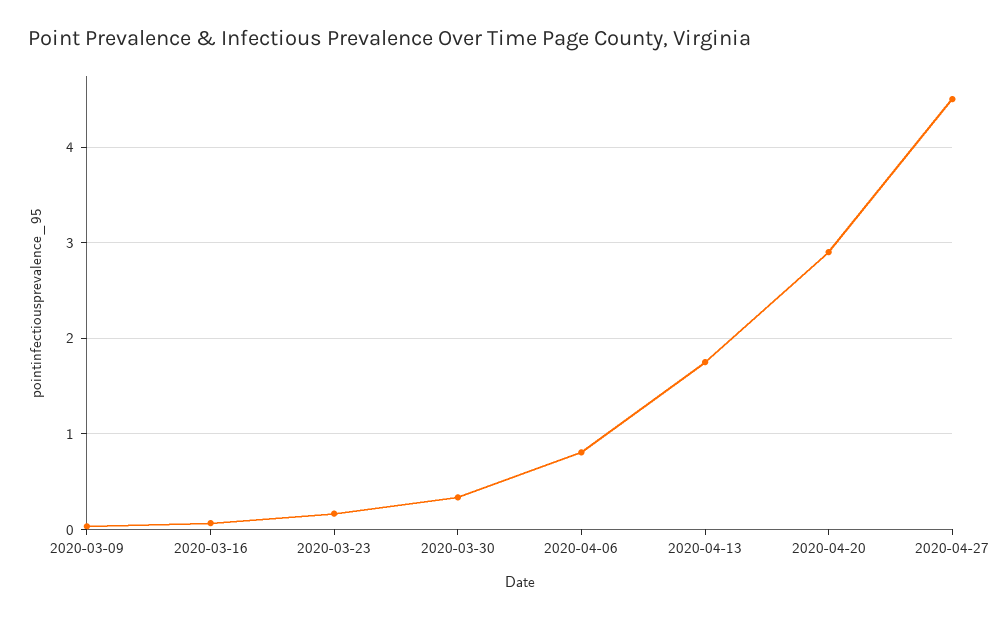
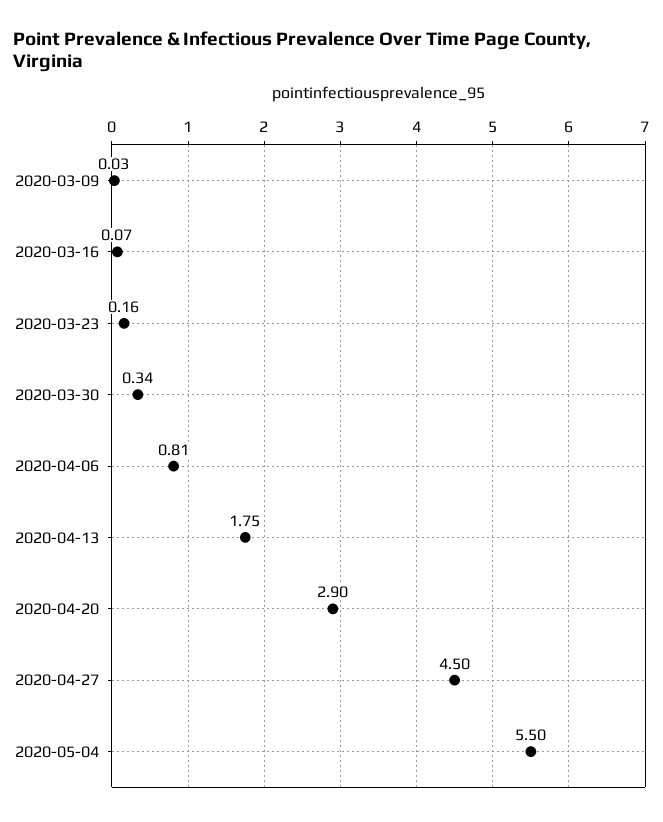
2020-05-04: none -> 5.5

